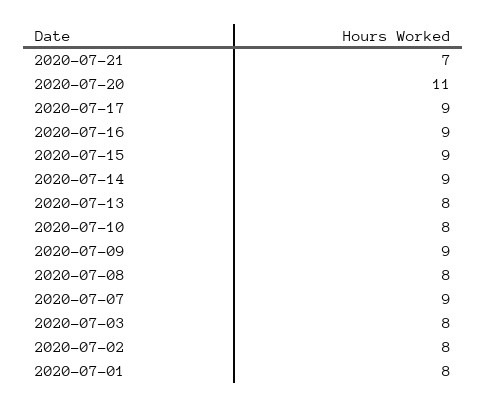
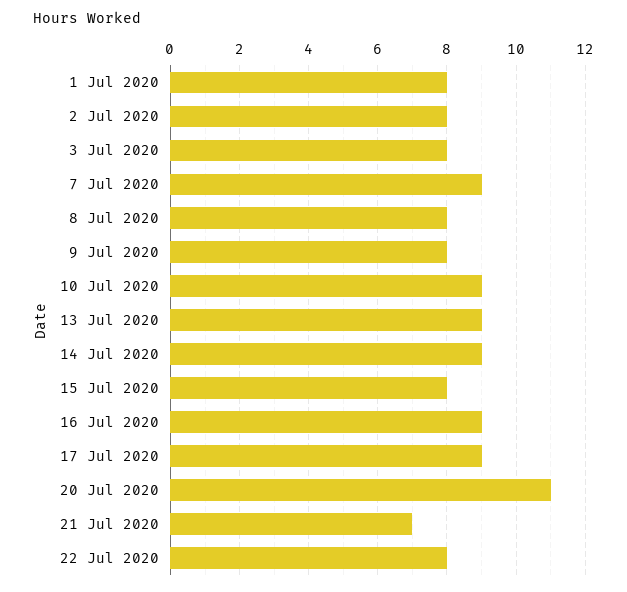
2020-07-15: 9 -> 8
2020-07-13: 8 -> 9
2020-07-10: 8 -> 9
2020-07-09: 9 -> 8
22 Jul 2020: none -> 8

